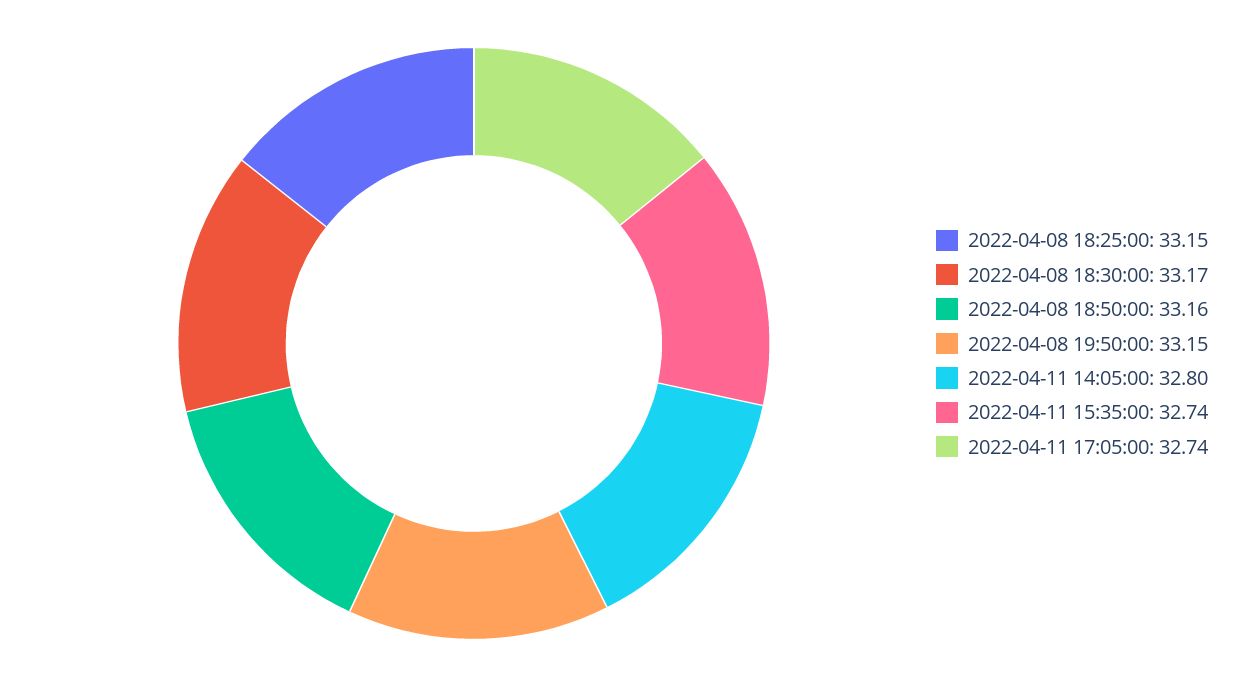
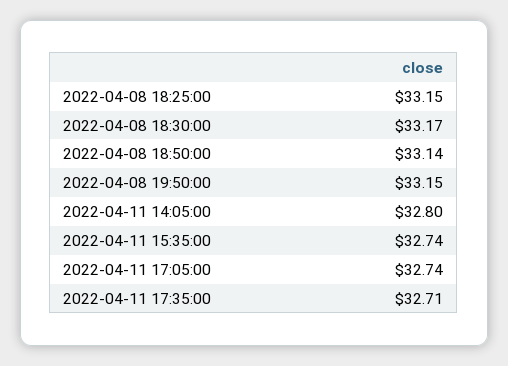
2022-04-08 18:50:00: 33.16 -> 33.14
2022-04-11 17:35:00: none -> 32.71

